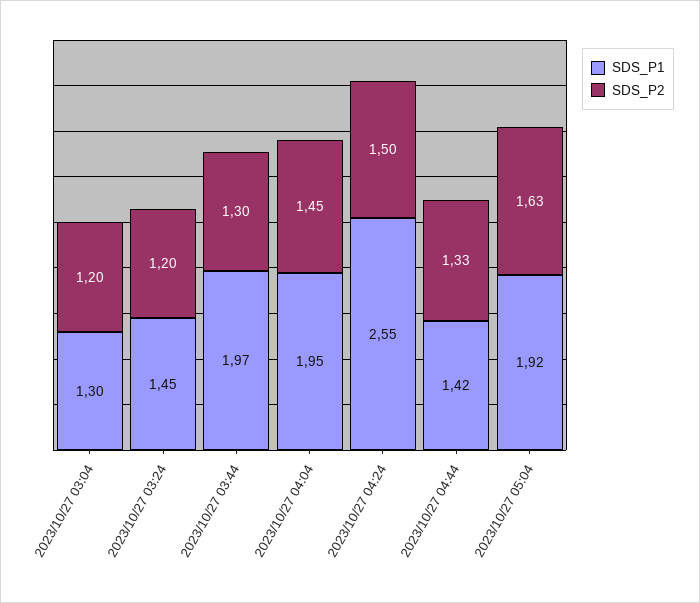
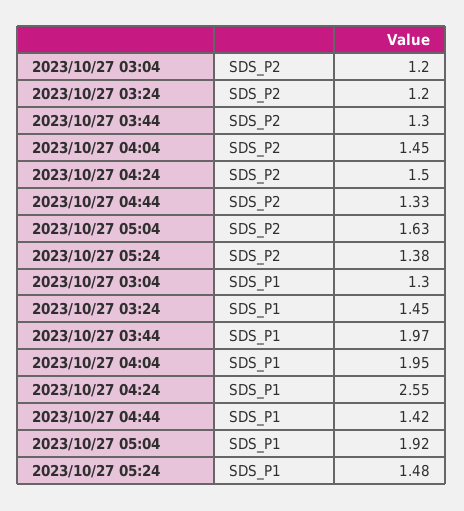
SDS_P2, 2023/10/27 05:24: none -> 1.38
SDS_P1, 2023/10/27 05:24: none -> 1.48

